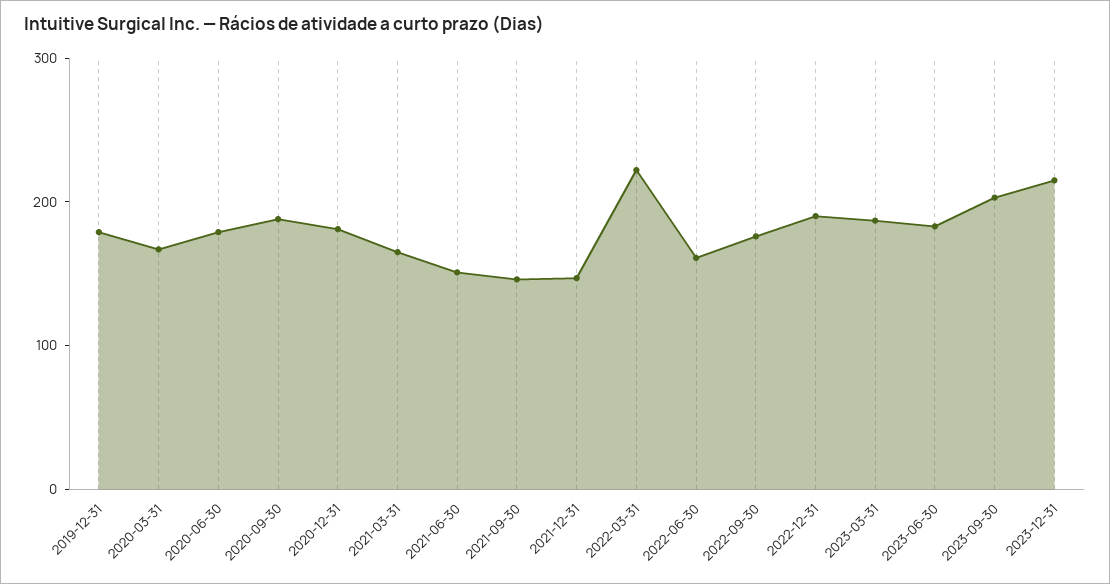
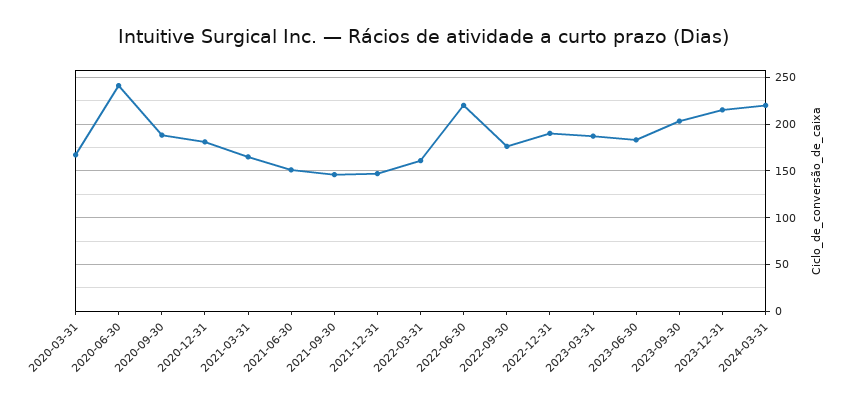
2019-12-31: 180 -> none
2020-06-30: 180 -> 240
2022-03-31: 220 -> 160
2022-06-30: 160 -> 220
2024-03-31: none -> 220

